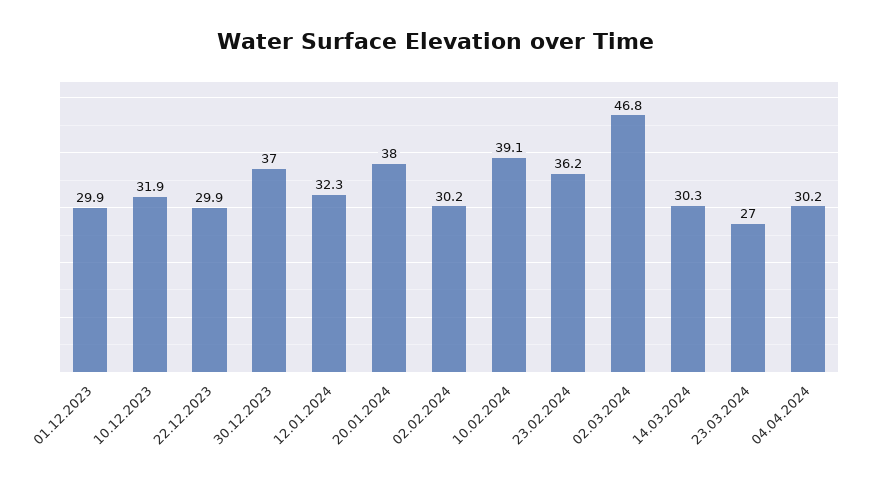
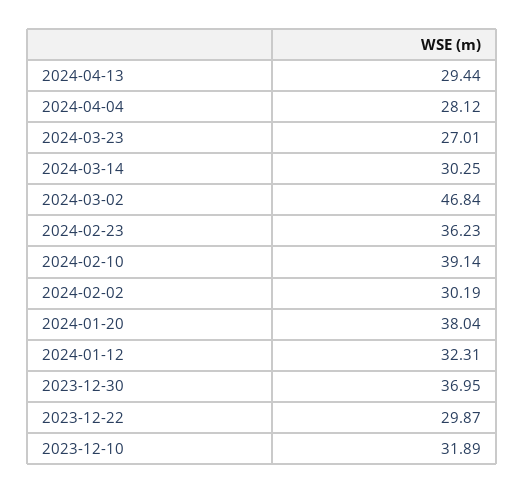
01.12.2023: 29.9 -> none
04.04.2024: 30.2 -> 28.12
2024-04-13: none -> 29.44

